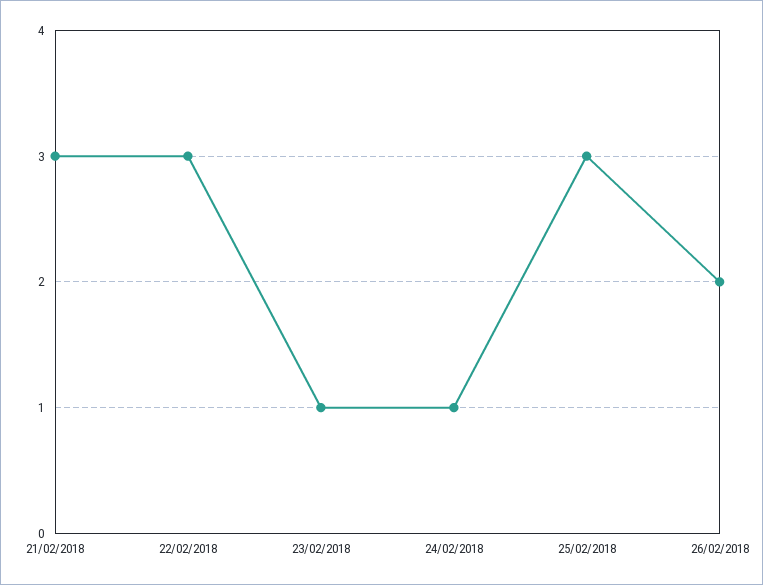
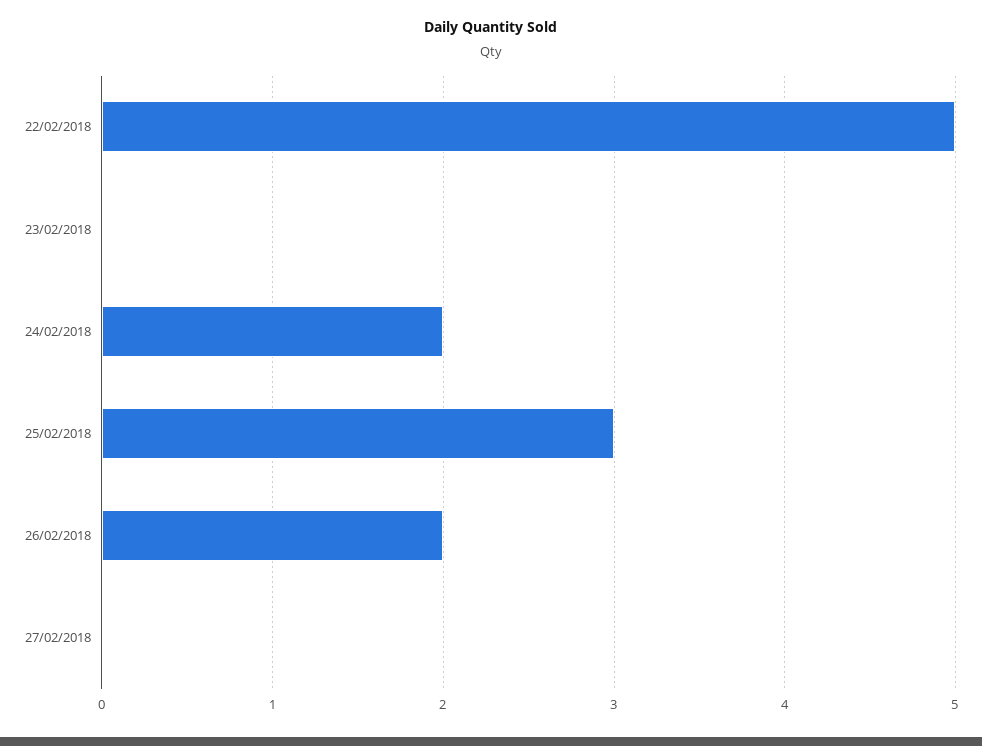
21/02/2018: 3 -> none
22/02/2018: 3 -> 5
23/02/2018: 1 -> 0
24/02/2018: 1 -> 2
27/02/2018: none -> 0

